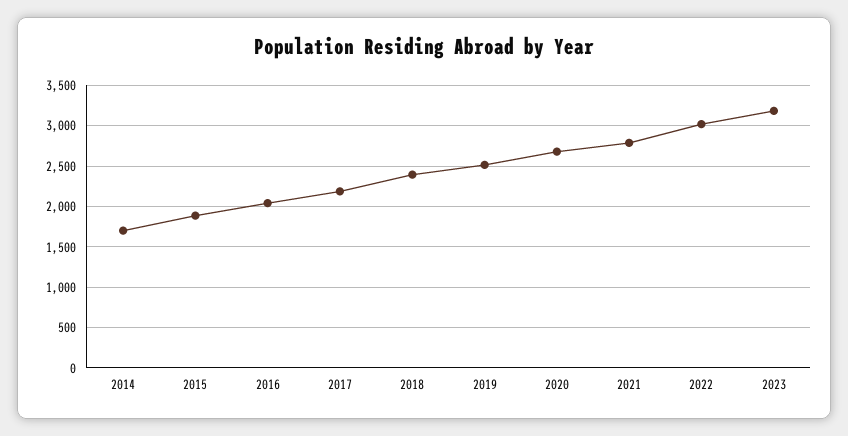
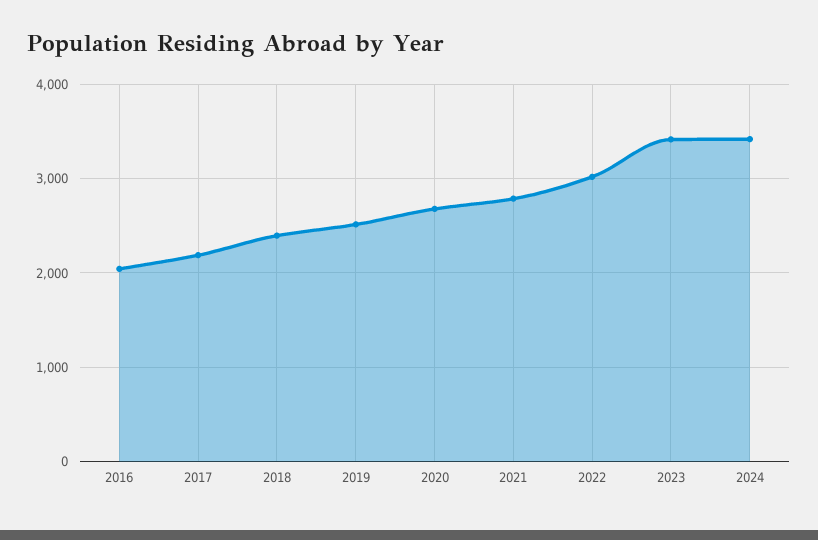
2014: 1700 -> none
2015: 1900 -> none
2023: 3200 -> 3400
2024: none -> 3400

